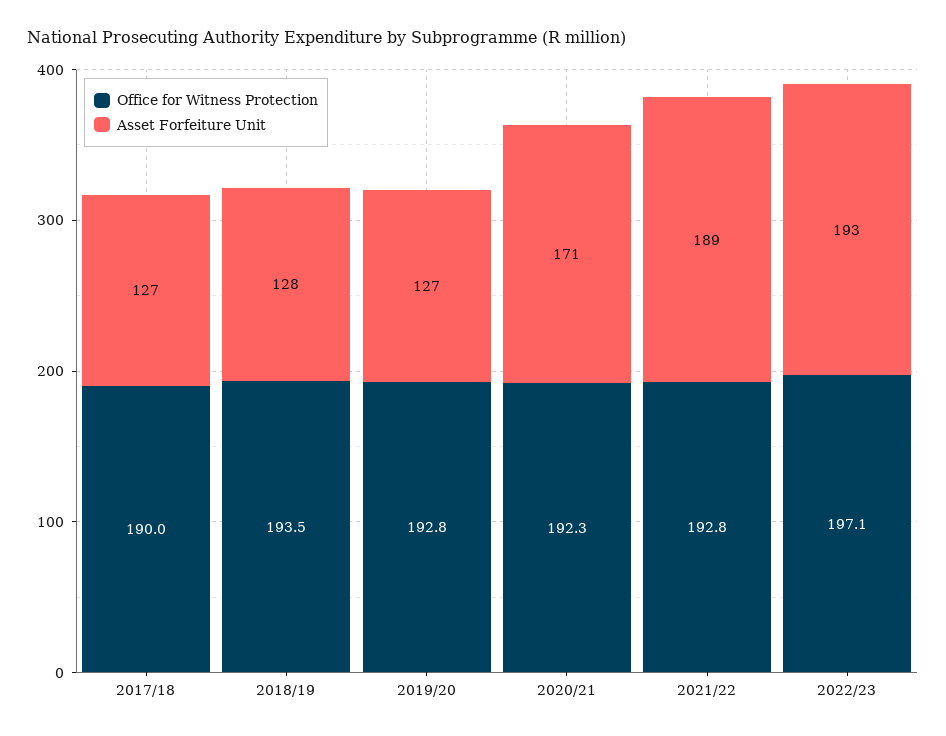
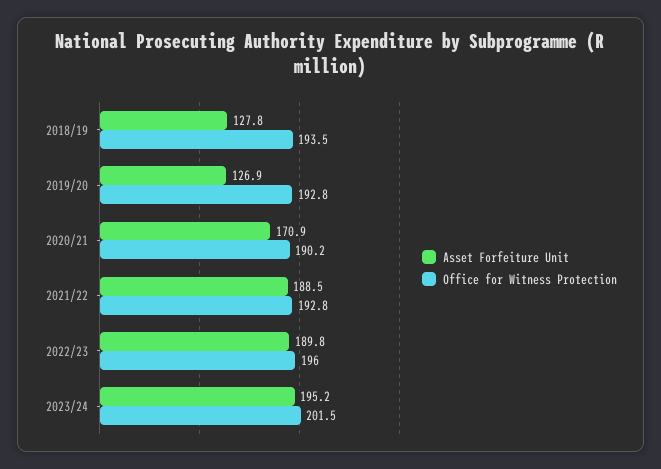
Office for Witness Protection, 2017/18: 190 -> none
Asset Forfeiture Unit, 2017/18: 127 -> none
Office for Witness Protection, 2020/21: 192.3 -> 190.2
Office for Witness Protection, 2022/23: 197.1 -> 196
Asset Forfeiture Unit, 2022/23: 193 -> 189.8
Asset Forfeiture Unit, 2023/24: none -> 195.2
Office for Witness Protection, 2023/24: none -> 201.5

